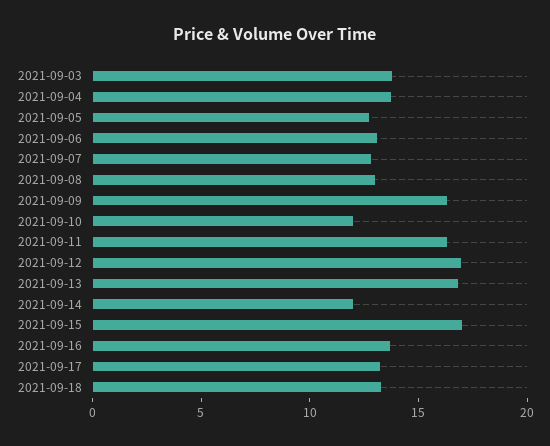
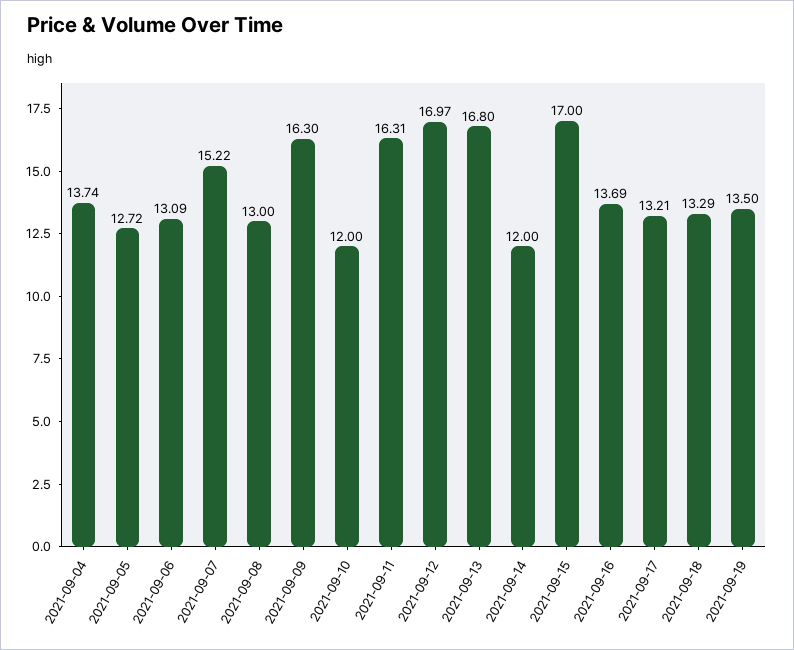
2021-09-03: 14 -> none
2021-09-07: 13 -> 15.22
2021-09-19: none -> 13.5

